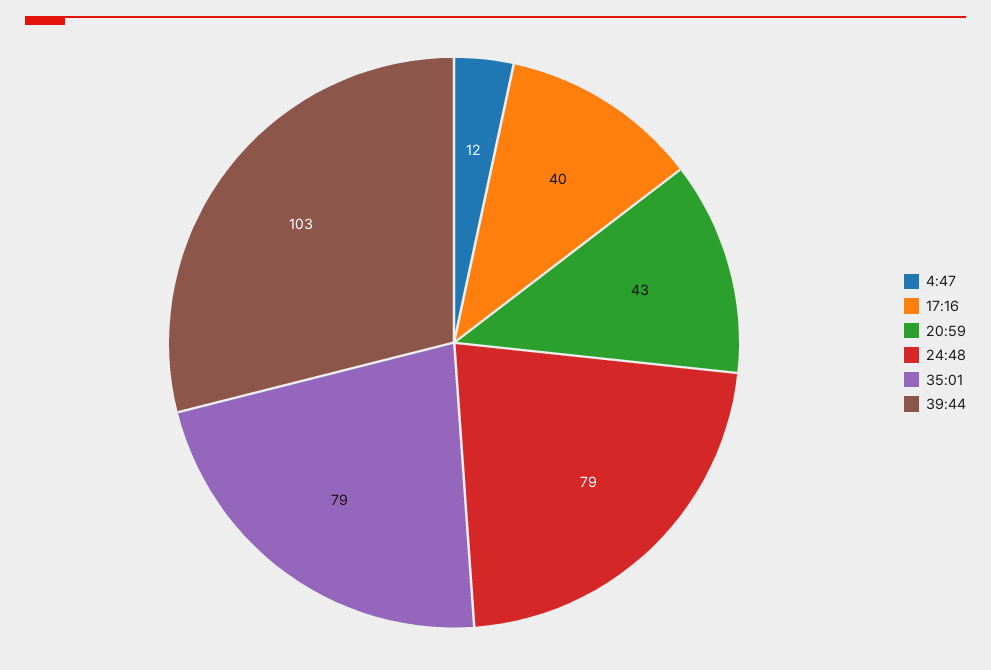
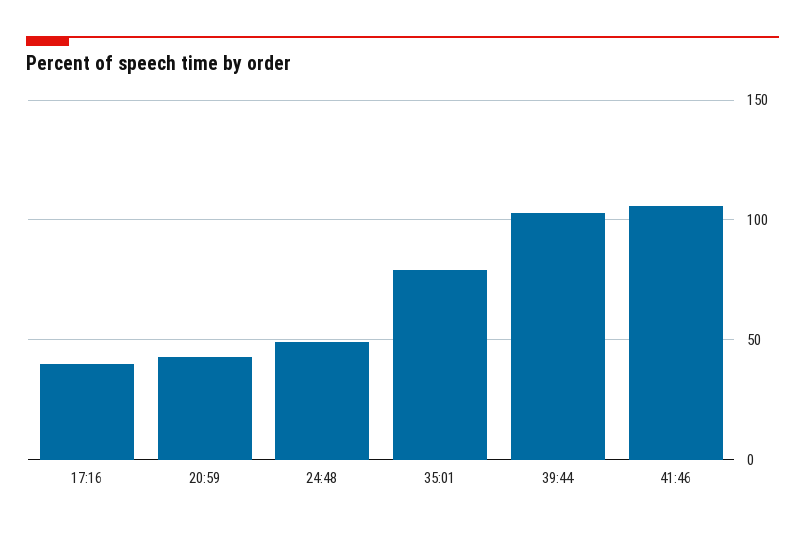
4:47: 12 -> none
24:48: 79 -> 50
41:46: none -> 105

